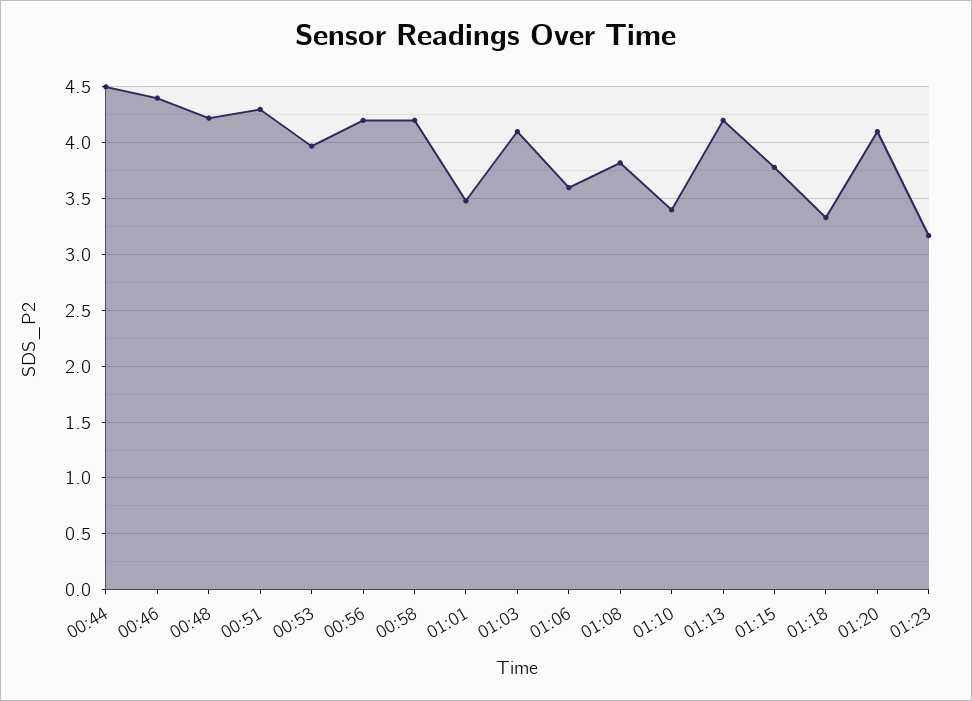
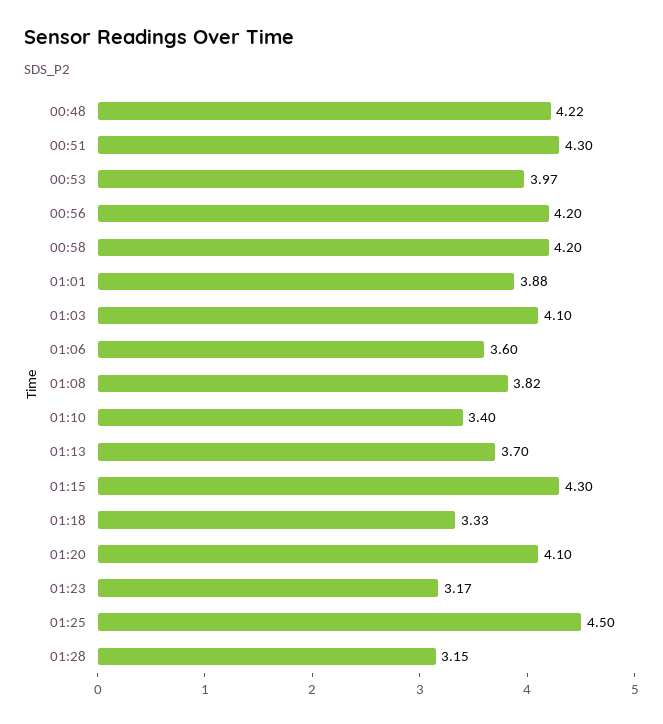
00:44: 4.5 -> none
00:46: 4.4 -> none
01:01: 3.5 -> 3.88
01:13: 4.2 -> 3.7
01:15: 3.8 -> 4.3
01:25: none -> 4.5
01:28: none -> 3.15

